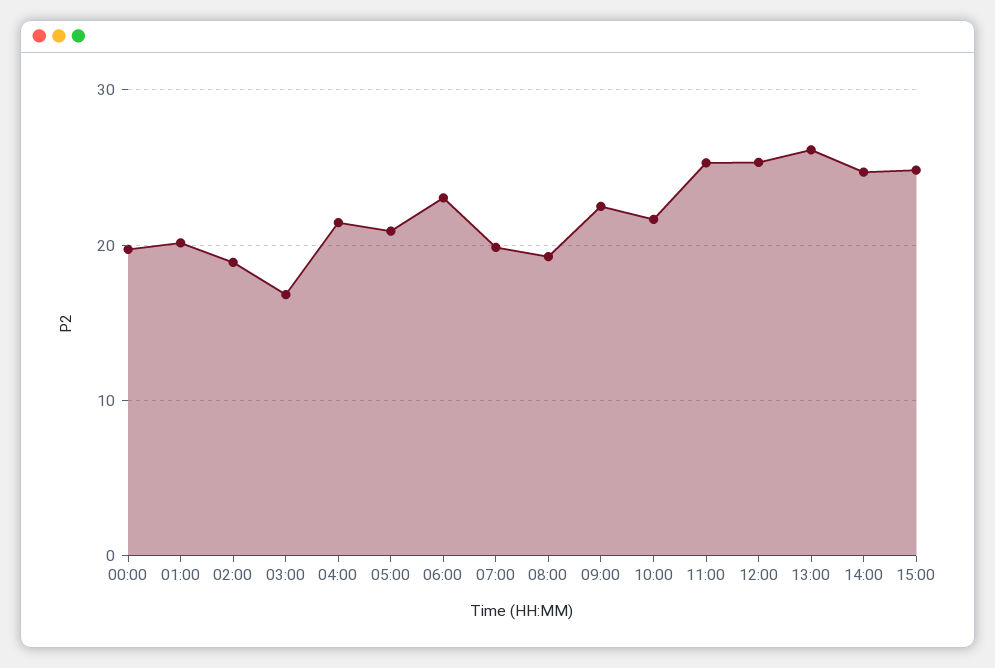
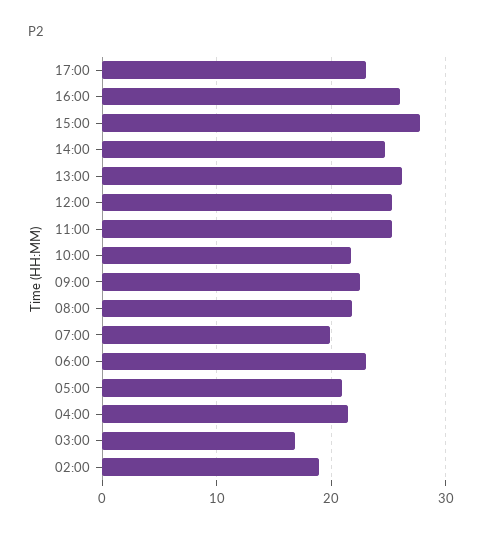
00:00: 20 -> none
01:00: 20 -> none
08:00: 19 -> 22
15:00: 25 -> 28
17:00: none -> 23
16:00: none -> 26

